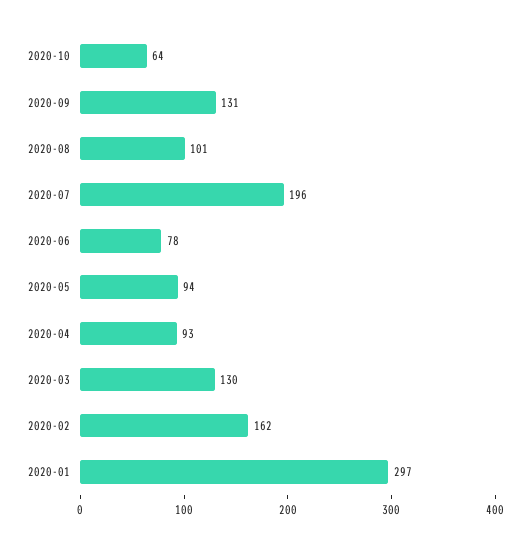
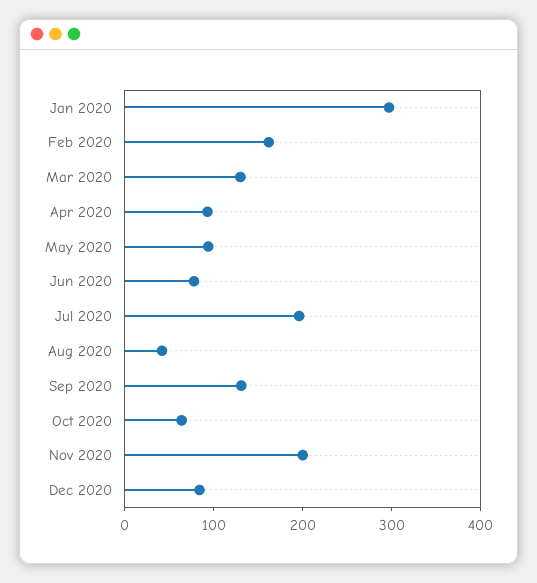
2020-08: 101 -> 40
Nov 2020: none -> 200
Dec 2020: none -> 80

